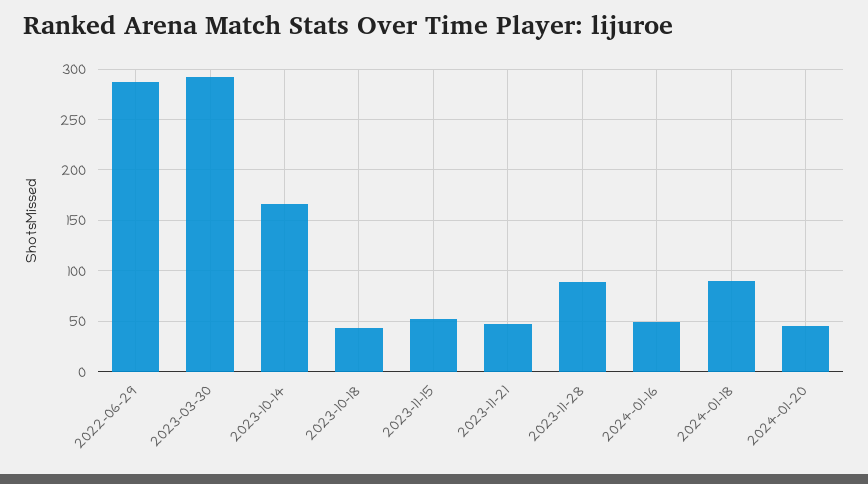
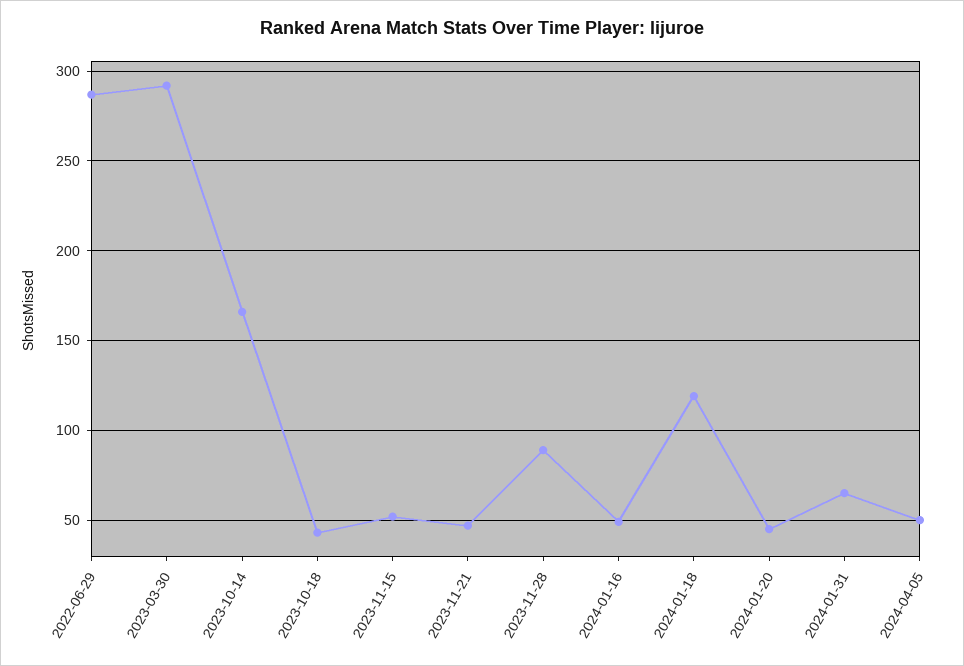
2024-01-18: 90 -> 120
2024-01-31: none -> 65
2024-04-05: none -> 50

